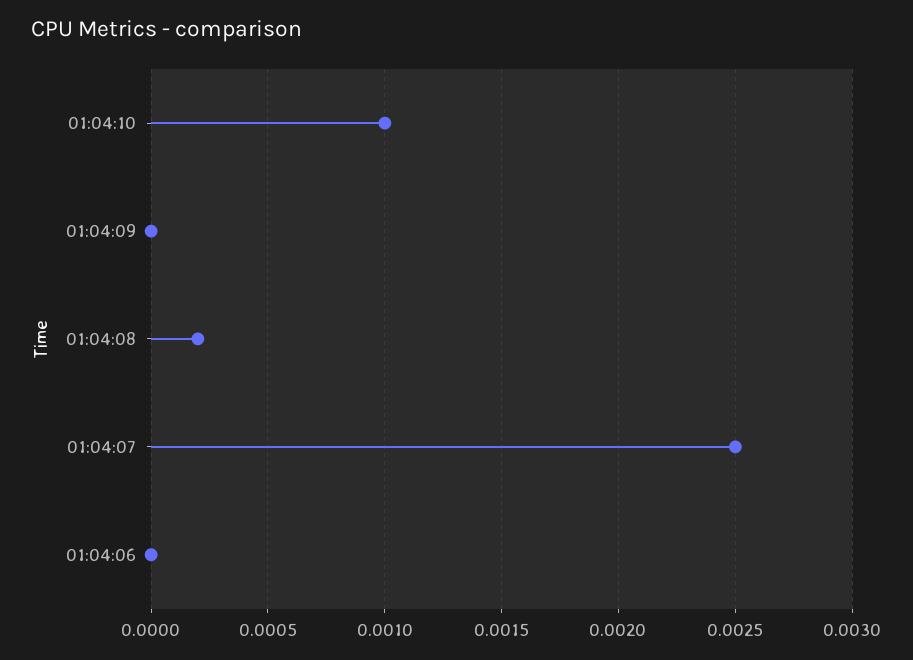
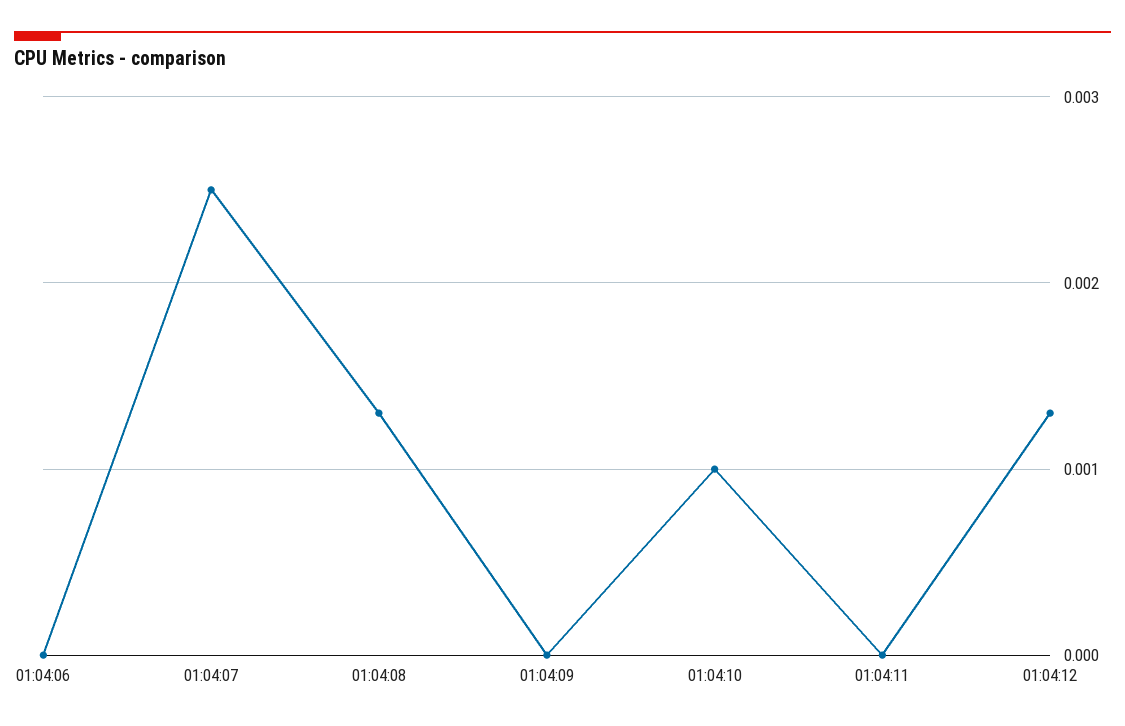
01:04:08: 0.0002 -> 0.0013
01:04:11: none -> 0
01:04:12: none -> 0.0013

